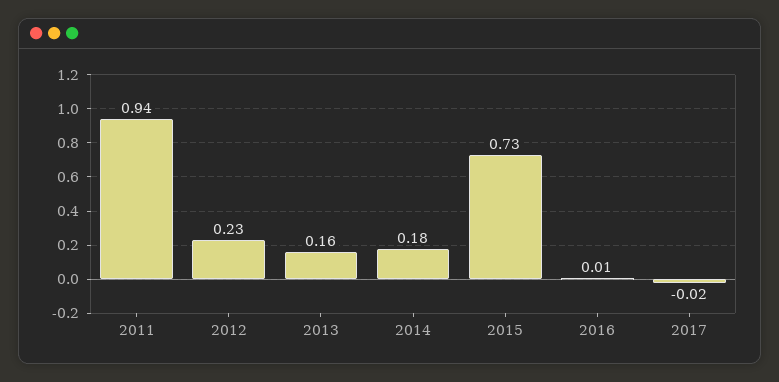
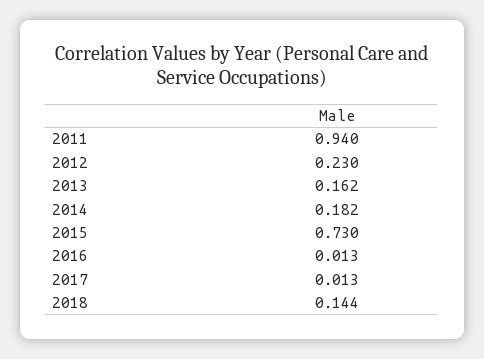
2017: -0.02 -> 0.013
2018: none -> 0.144

